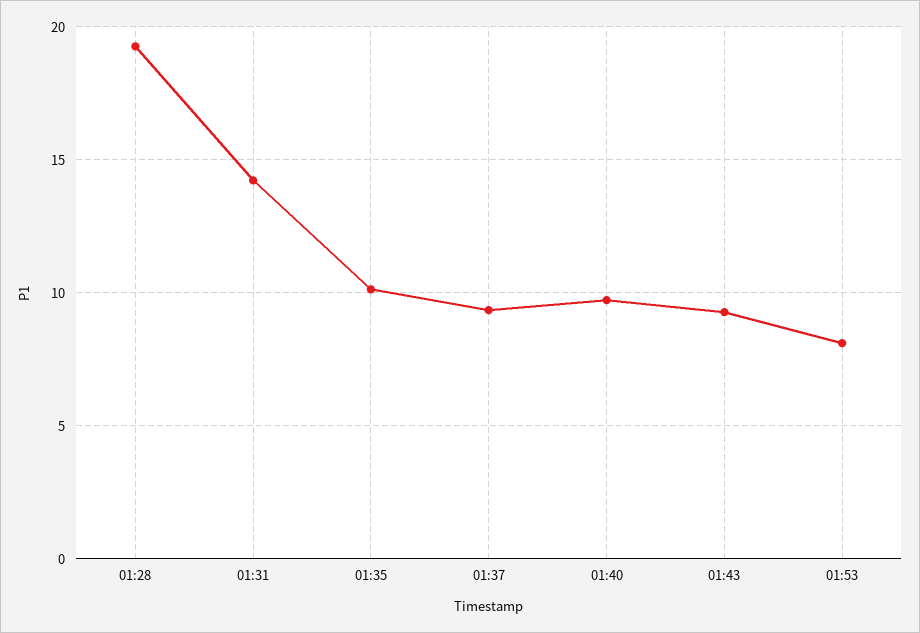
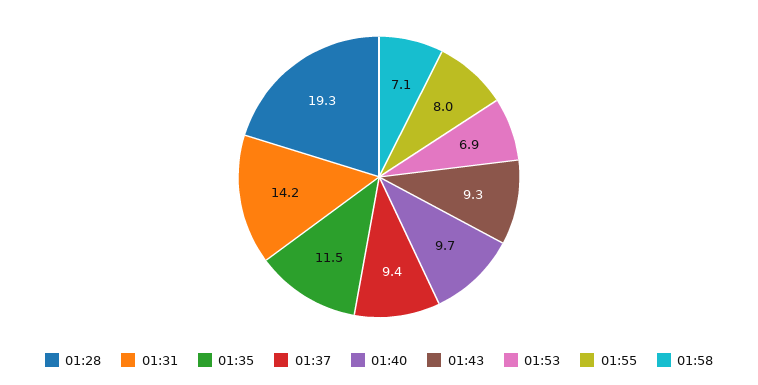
01:35: 10 -> 11.5
01:53: 8 -> 6.9
01:55: none -> 8
01:58: none -> 7.1

